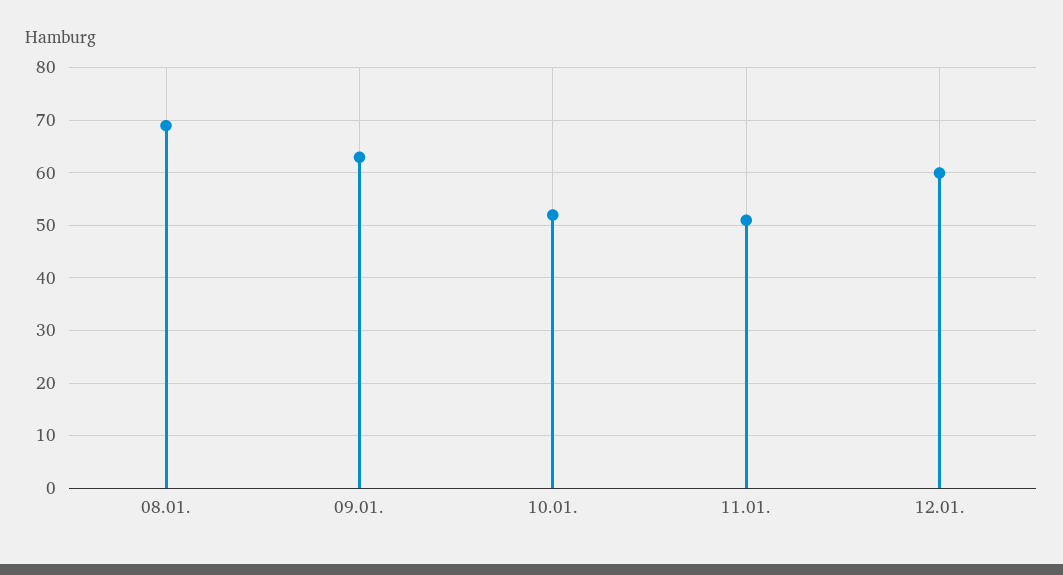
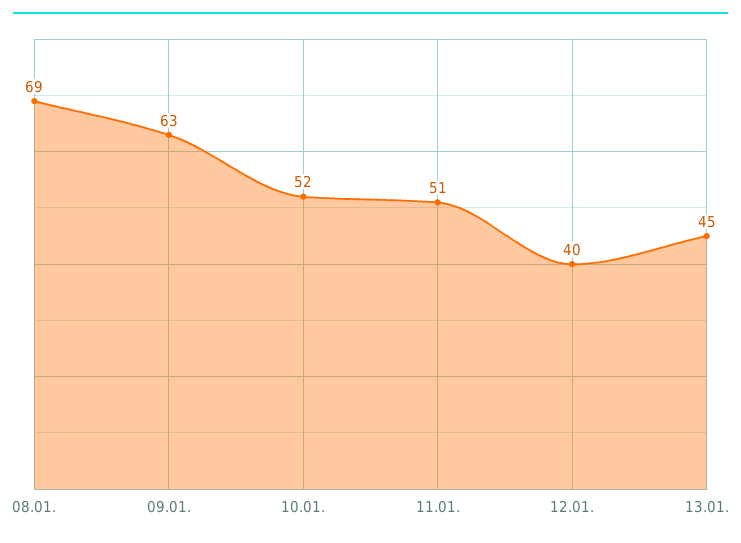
12.01.: 60 -> 40
13.01.: none -> 45

